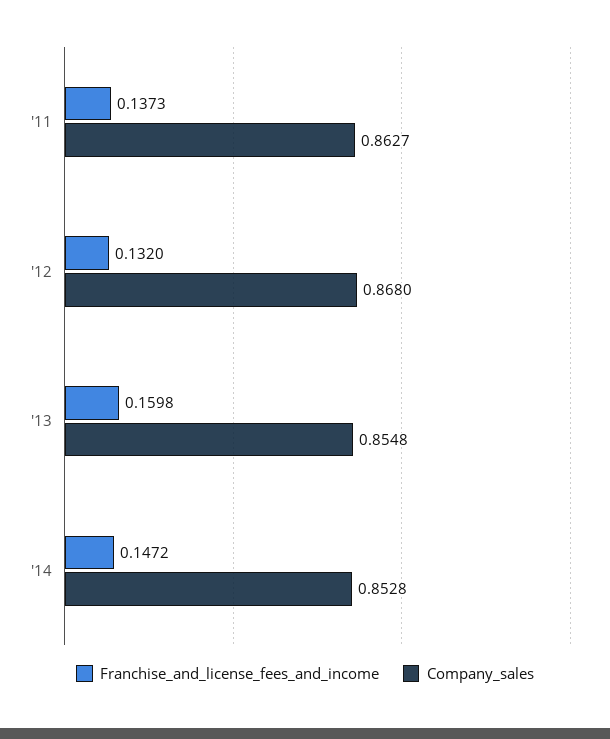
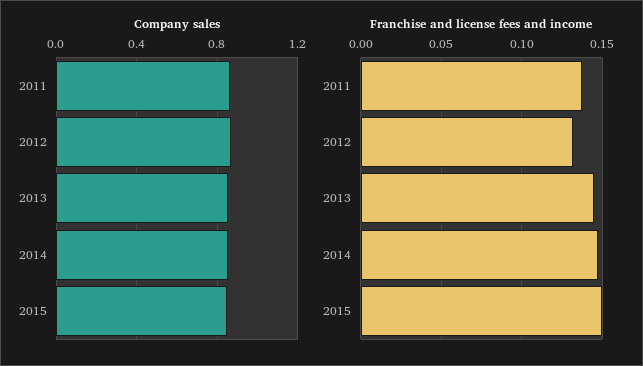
Franchise_and_license_fees_and_income, '13: 0.1598 -> 0.145
Company_sales, 2015: none -> 0.85
Franchise_and_license_fees_and_income, 2015: none -> 0.15

